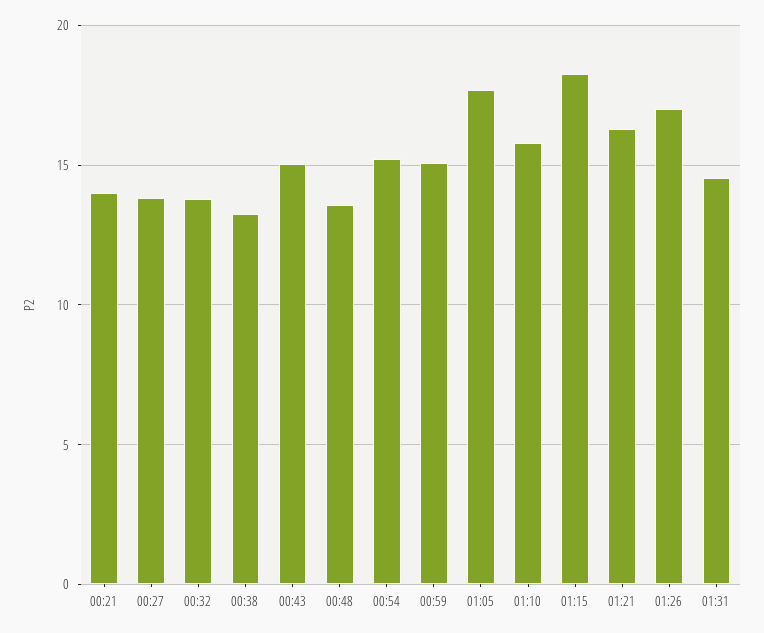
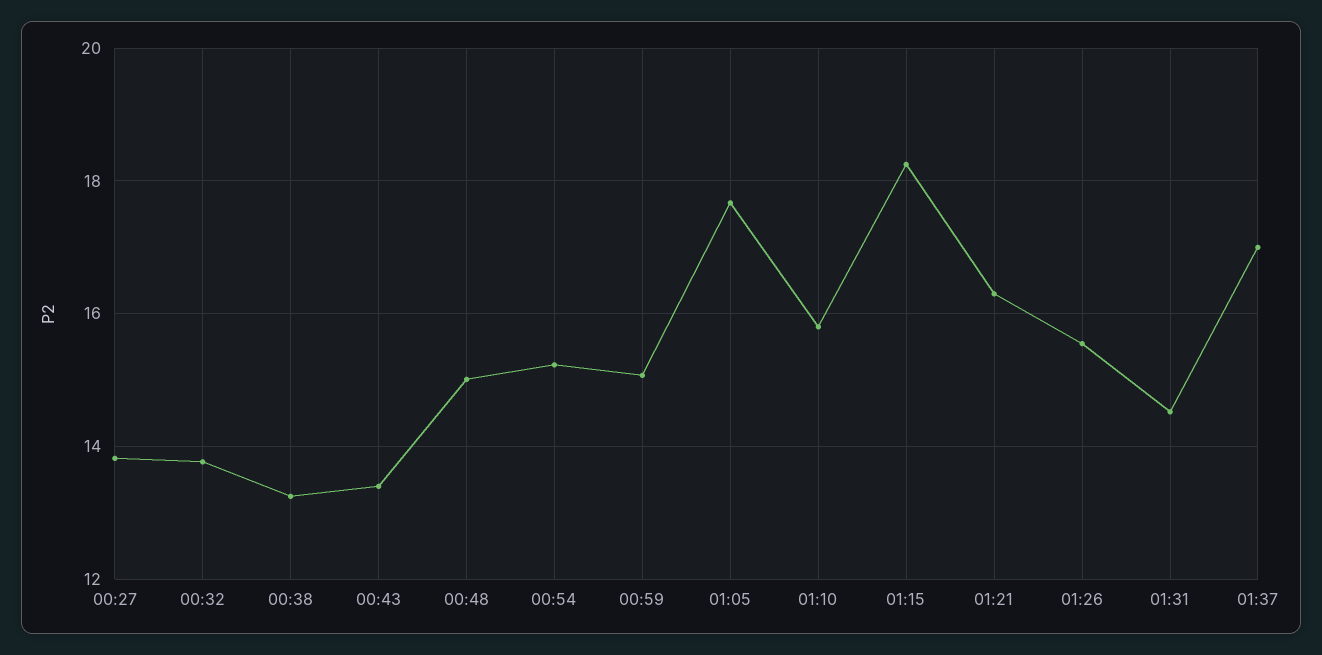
00:21: 14 -> none
00:43: 15 -> 13.4
00:48: 13.5 -> 15
01:26: 17 -> 15.6
01:37: none -> 17

